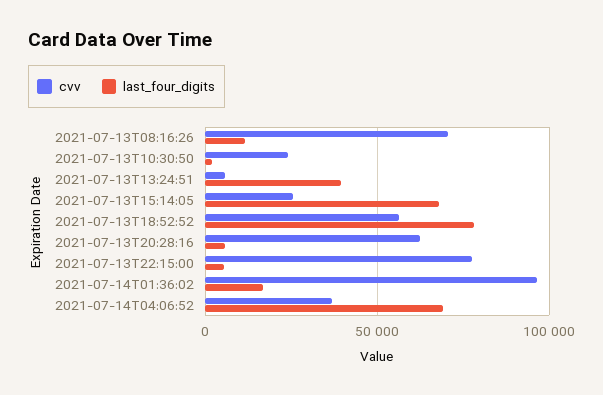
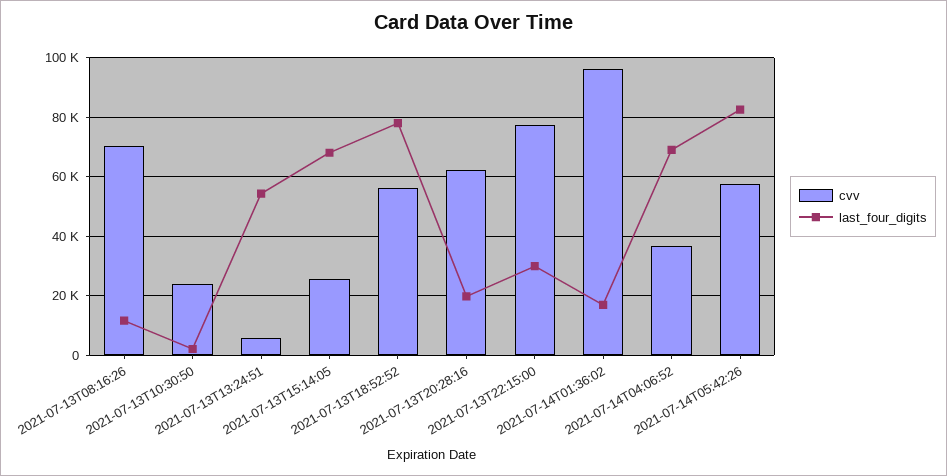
last_four_digits, 2021-07-13T13:24:51: 40000 -> 55000
last_four_digits, 2021-07-13T20:28:16: 5000 -> 20000
last_four_digits, 2021-07-13T22:15:00: 5000 -> 30000
cvv, 2021-07-14T05:42:26: none -> 57500
last_four_digits, 2021-07-14T05:42:26: none -> 82500

